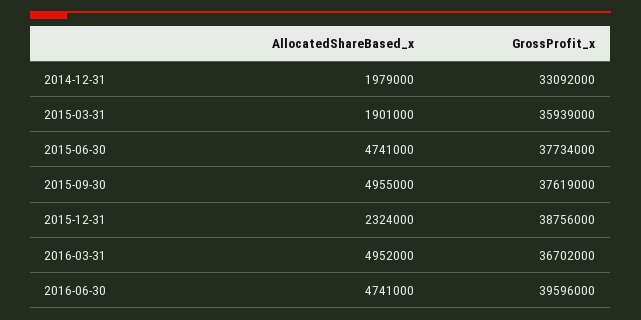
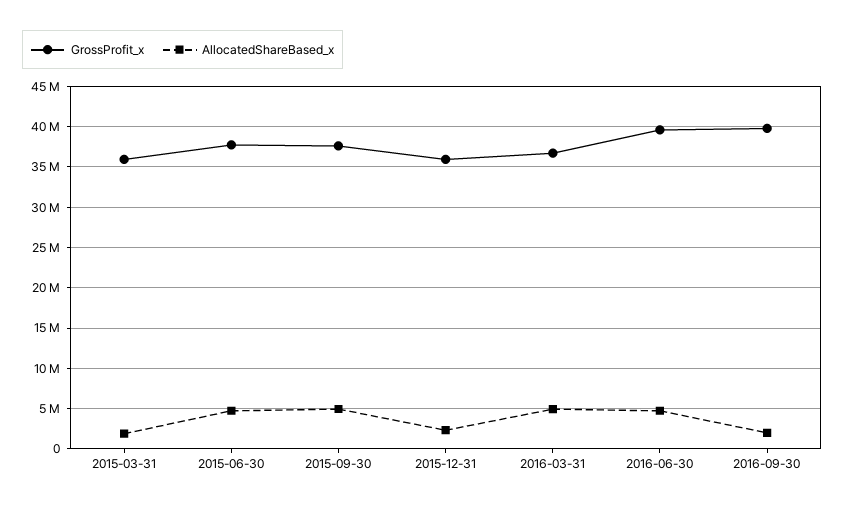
AllocatedShareBased_x, 2014-12-31: 1979000 -> none
GrossProfit_x, 2014-12-31: 33092000 -> none
GrossProfit_x, 2015-12-31: 38756000 -> 36000000
GrossProfit_x, 2016-09-30: none -> 40000000
AllocatedShareBased_x, 2016-09-30: none -> 2000000

